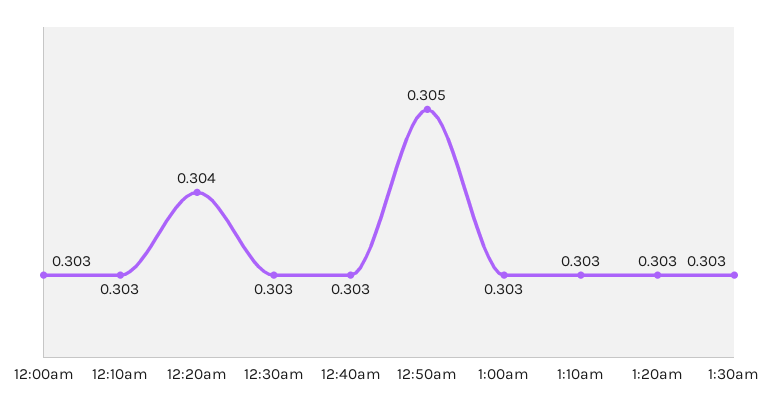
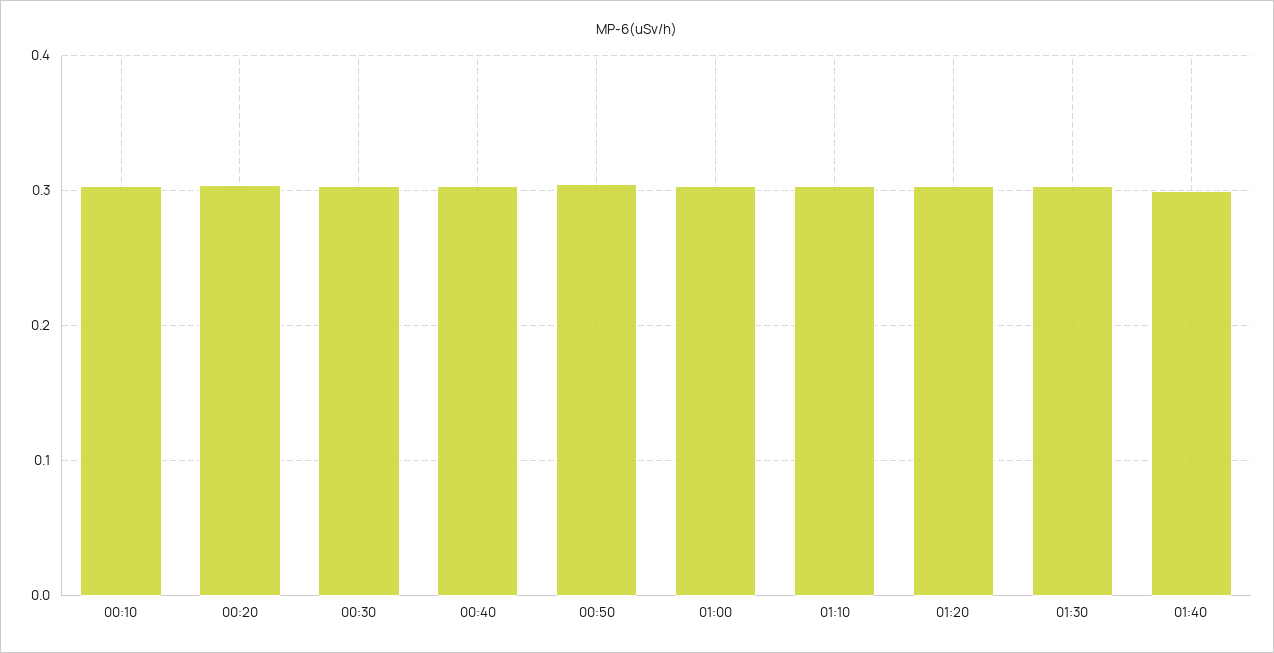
12:00am: 0.303 -> none
01:40: none -> 0.3

